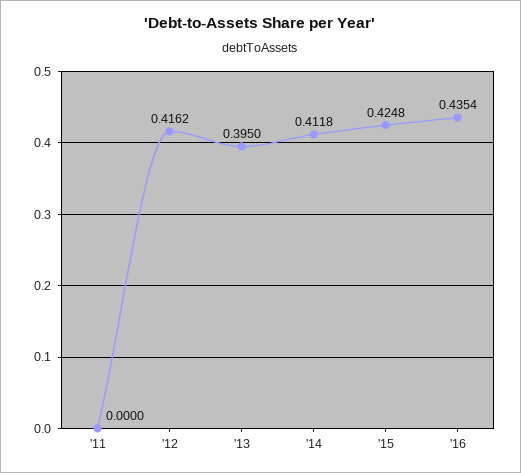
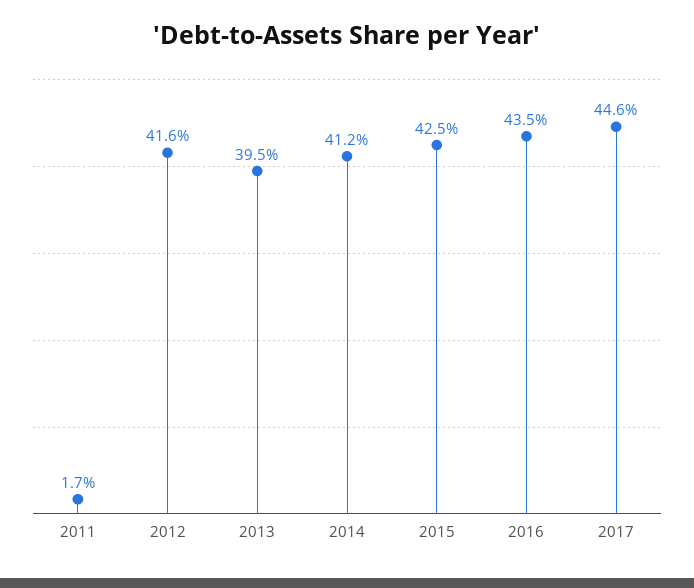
'11: 0 -> 0.017
2017: none -> 0.446

